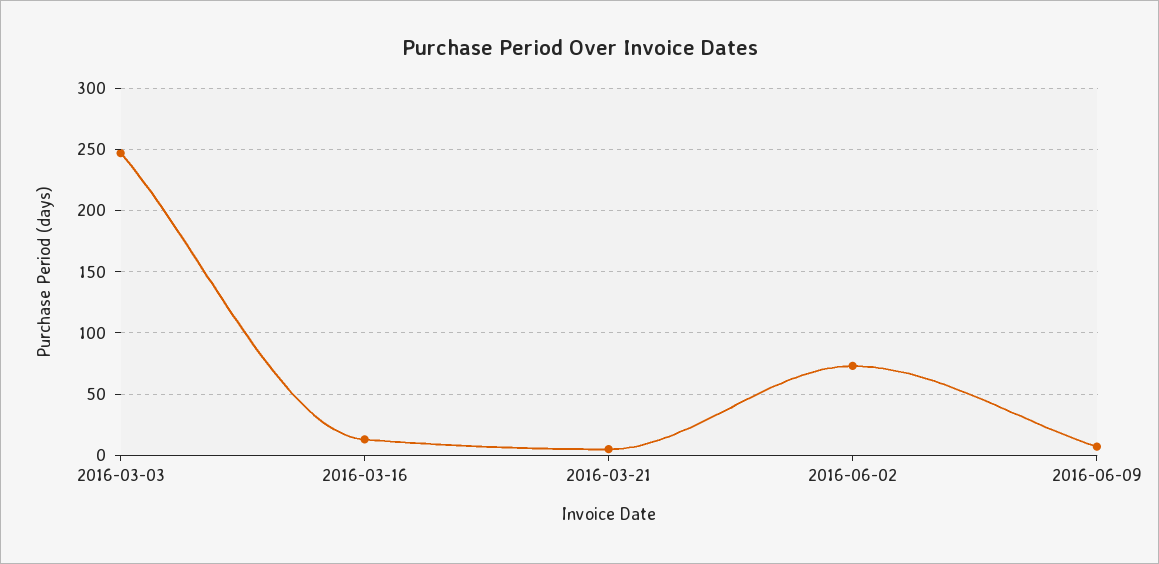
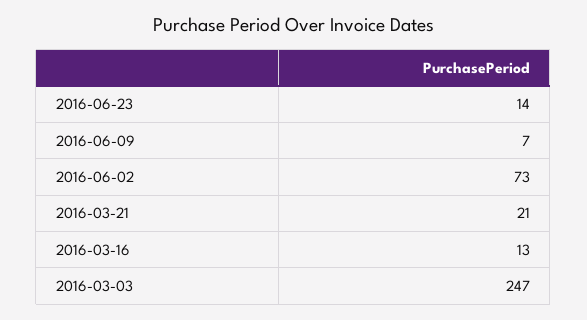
2016-03-21: 5 -> 21
2016-06-23: none -> 14

